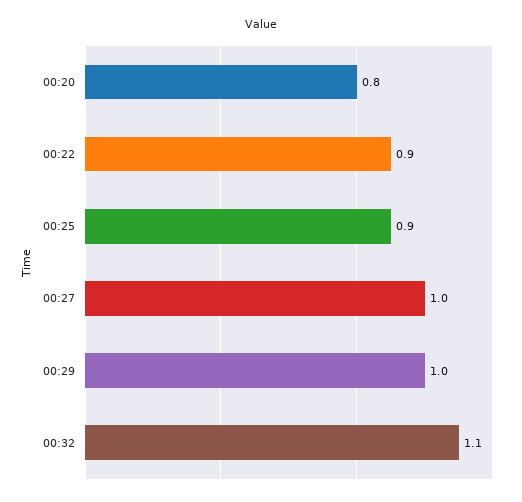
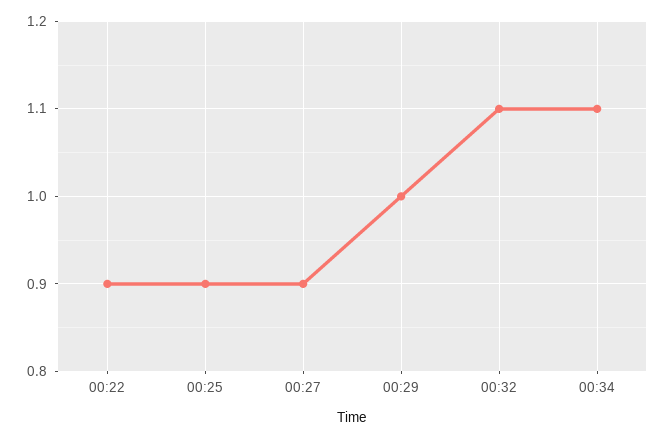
00:20: 0.8 -> none
00:27: 1 -> 0.9
00:34: none -> 1.1

